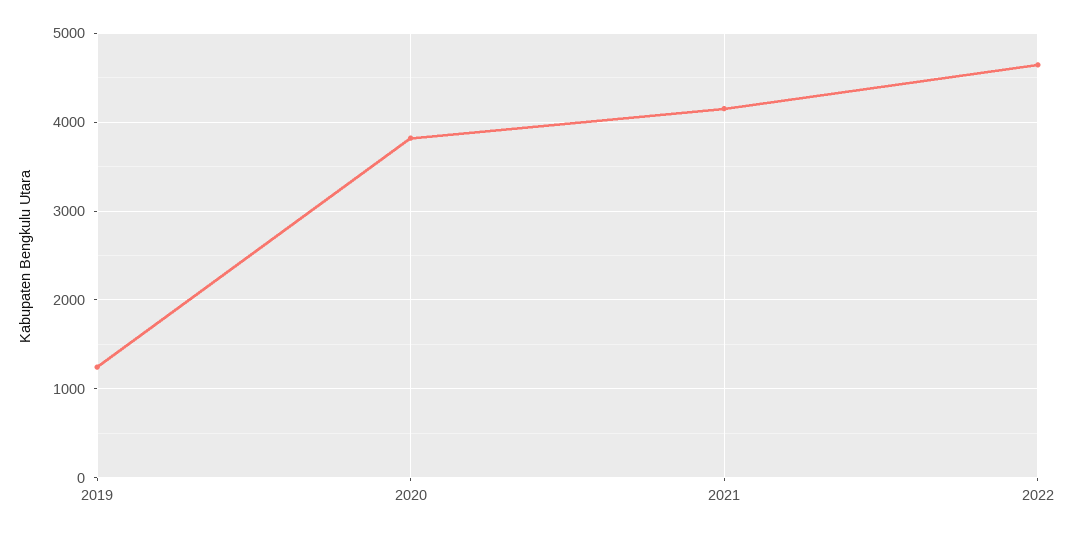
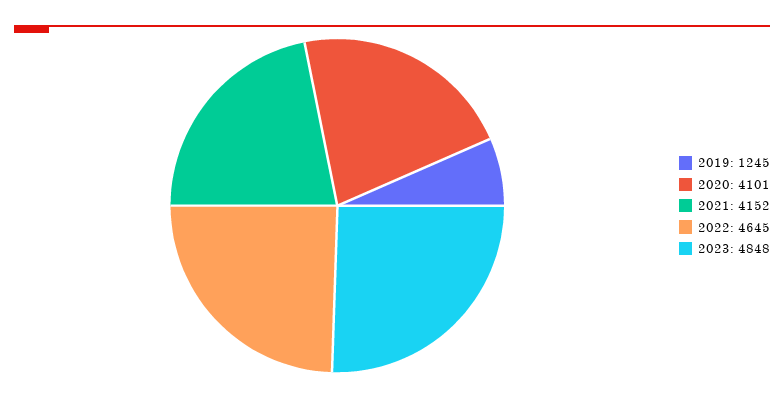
2020: 3800 -> 4101
2023: none -> 4848

